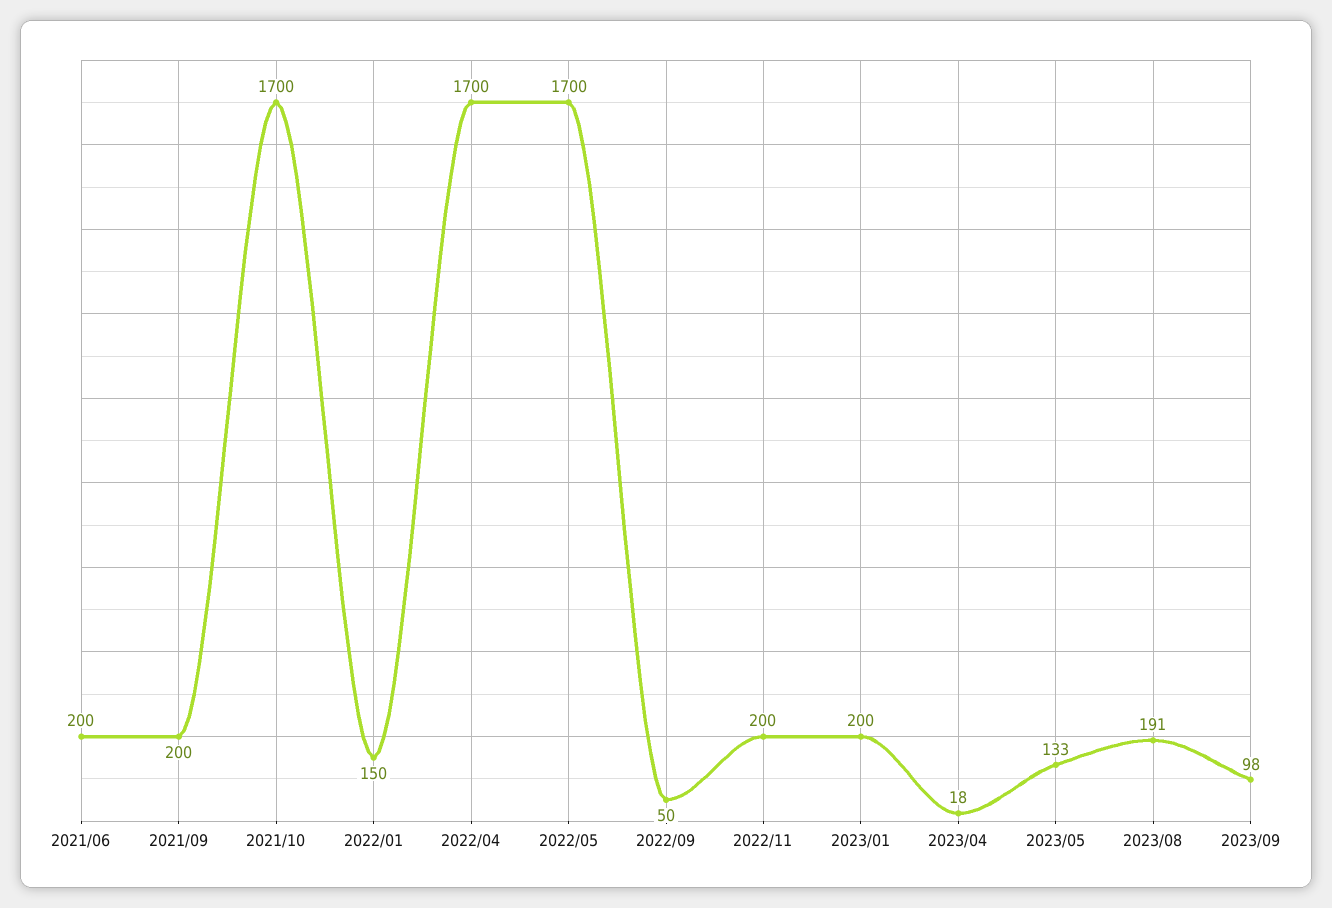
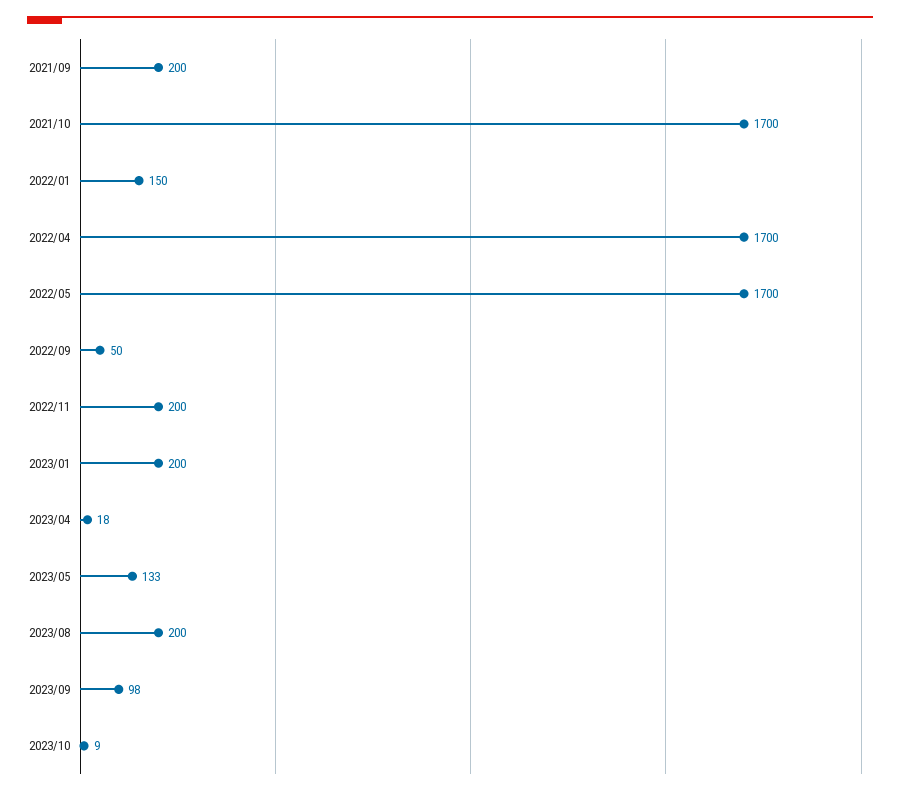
2021/06: 200 -> none
2023/08: 191 -> 200
2023/10: none -> 9

